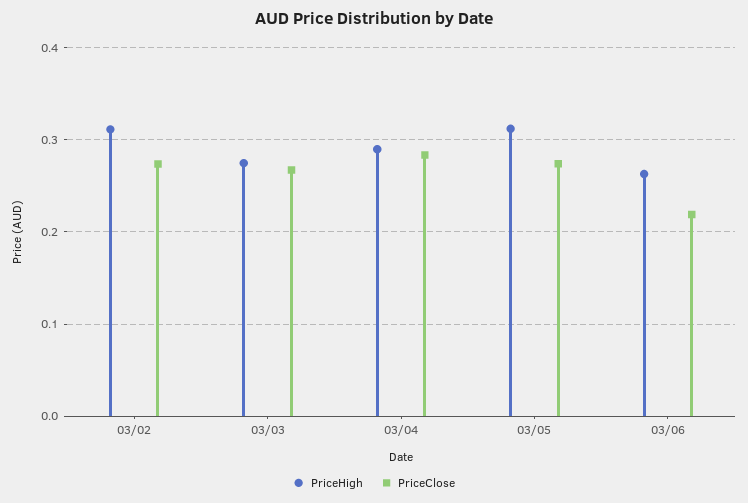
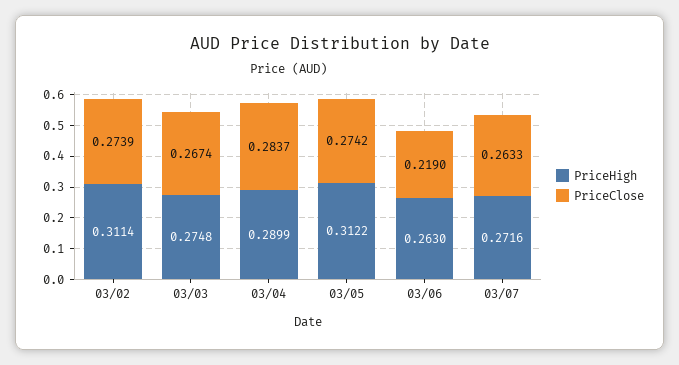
PriceHigh, 03/07: none -> 0.2716
PriceClose, 03/07: none -> 0.2633

